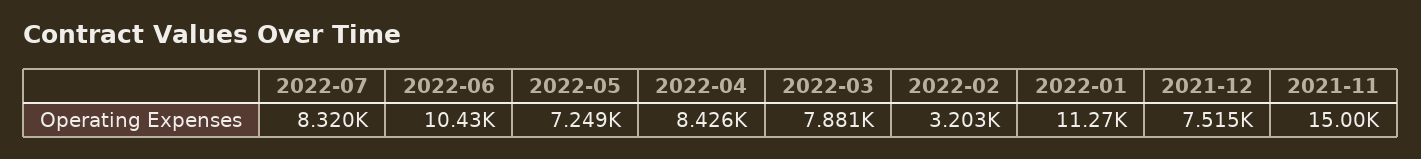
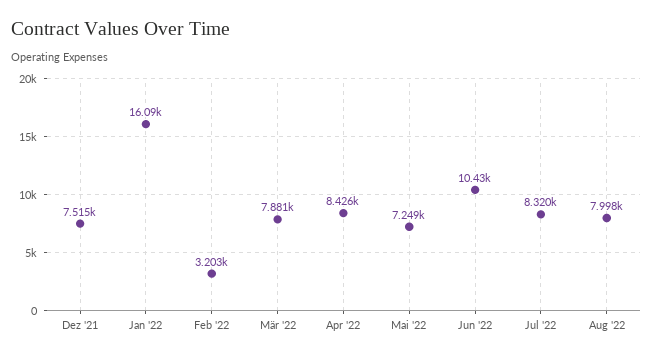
2022-01: 11270 -> 16090
2021-11: 15000 -> none
Aug '22: none -> 7998

